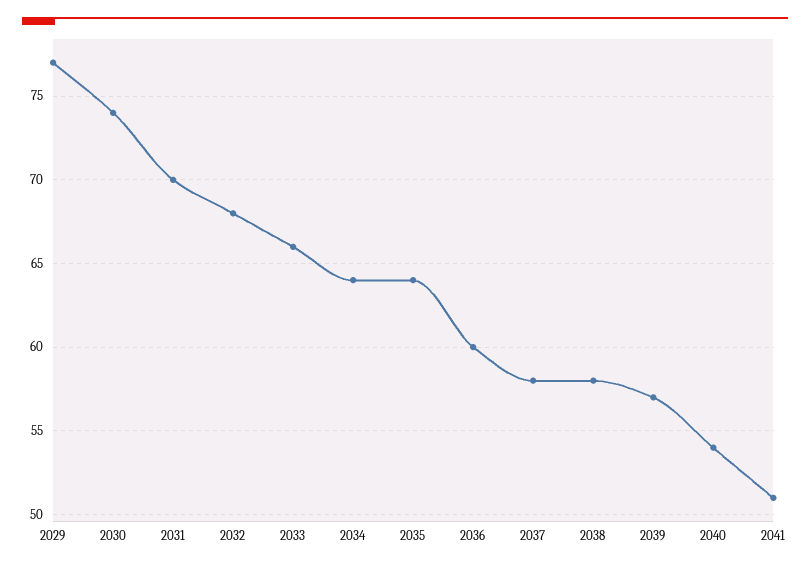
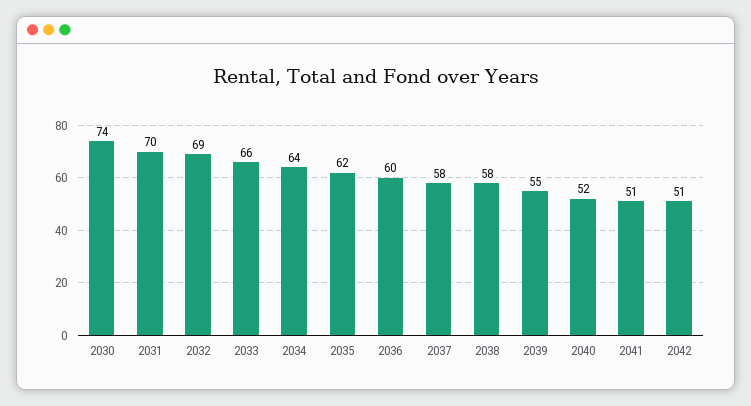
2029: 77 -> none
2032: 68 -> 69
2035: 64 -> 62
2039: 57 -> 55
2040: 54 -> 52
2042: none -> 51

